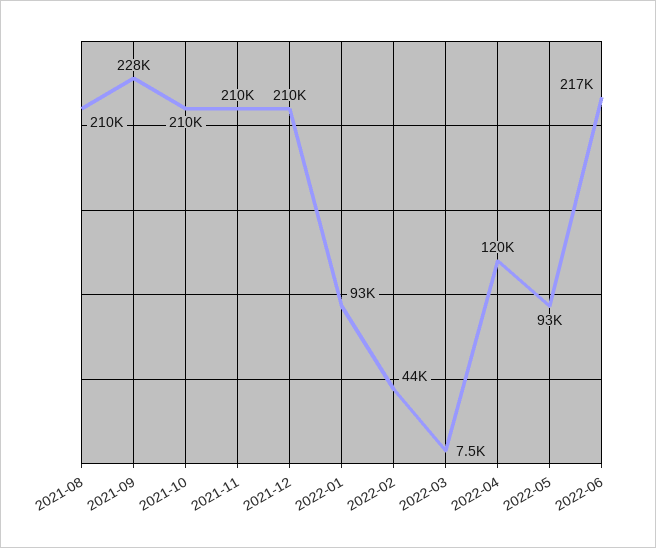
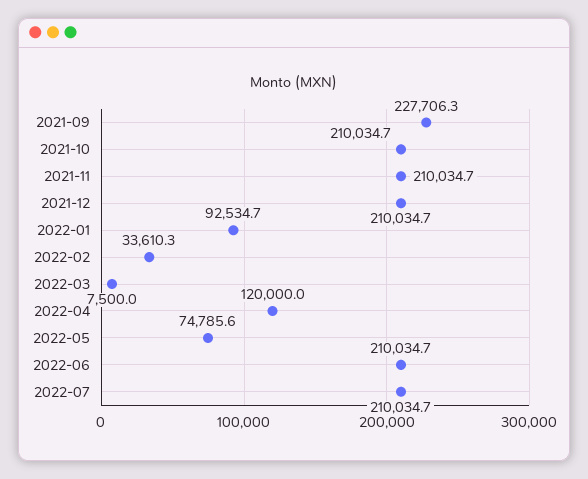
2021-08: 210000 -> none
2022-02: 44000 -> 33610.3
2022-05: 93000 -> 74785.6
2022-06: 217000 -> 210034.7
2022-07: none -> 210034.7

